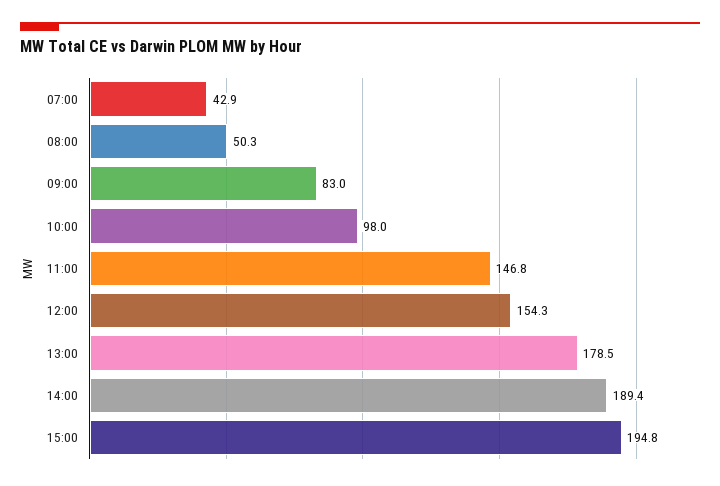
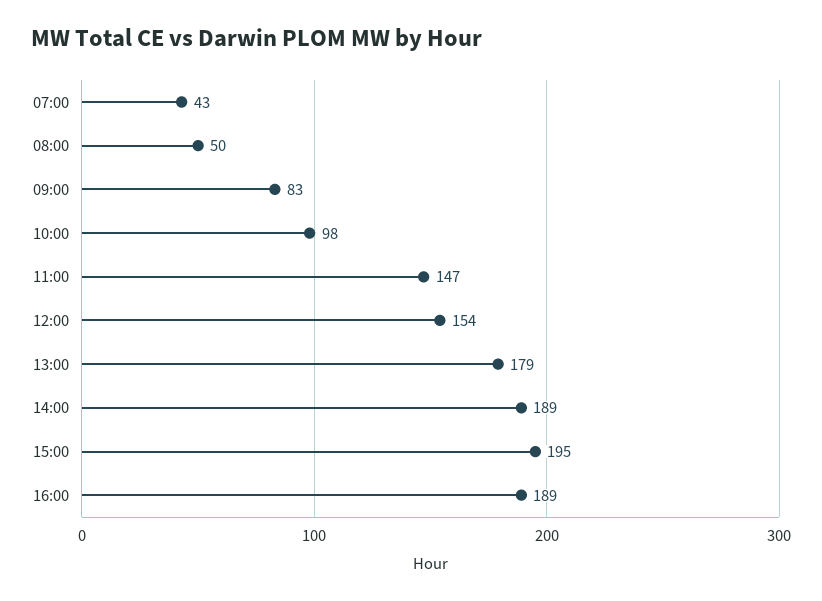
16:00: none -> 189

